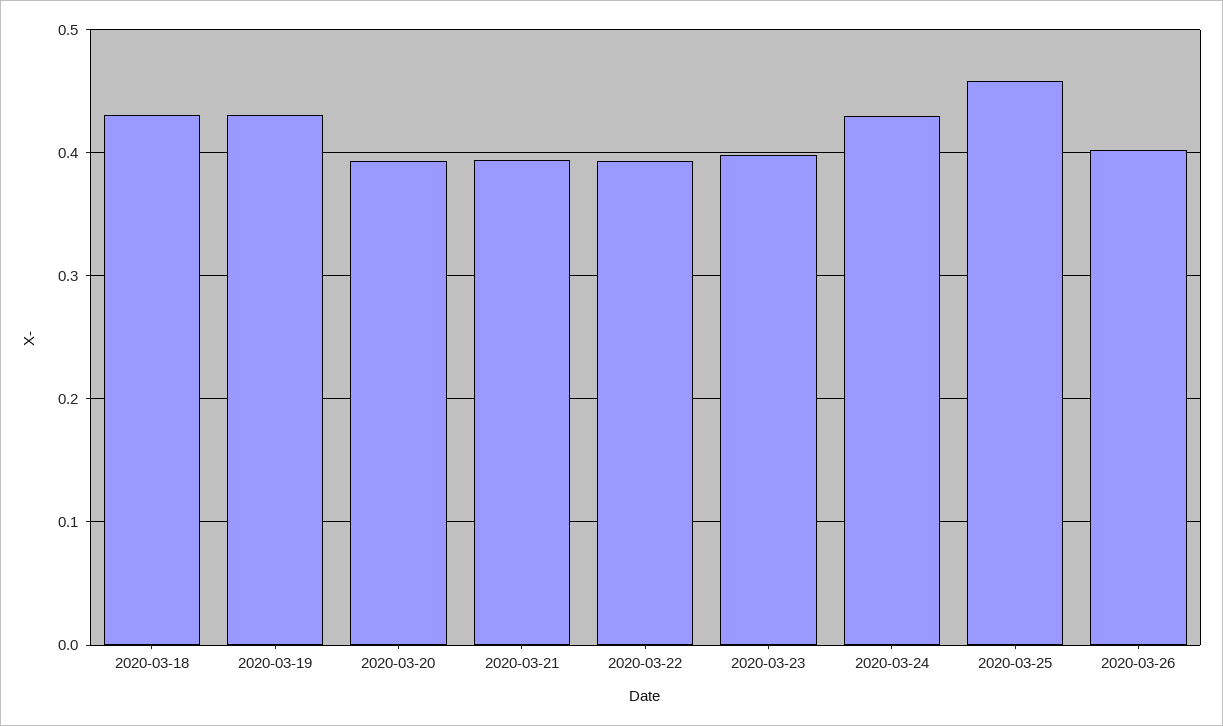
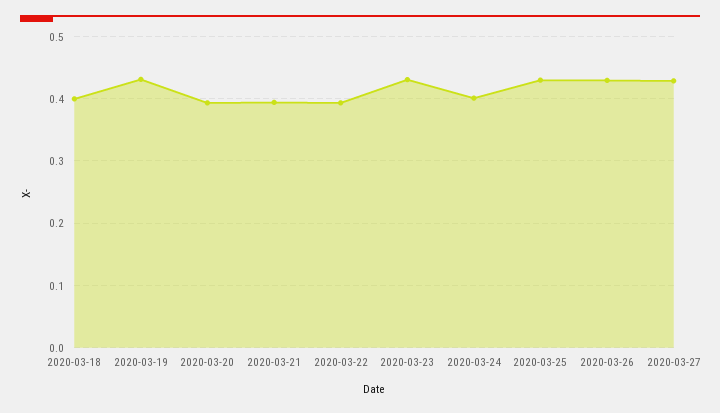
2020-03-18: 0.43 -> 0.4
2020-03-23: 0.4 -> 0.43
2020-03-24: 0.43 -> 0.4
2020-03-25: 0.46 -> 0.43
2020-03-26: 0.4 -> 0.43
2020-03-27: none -> 0.43

